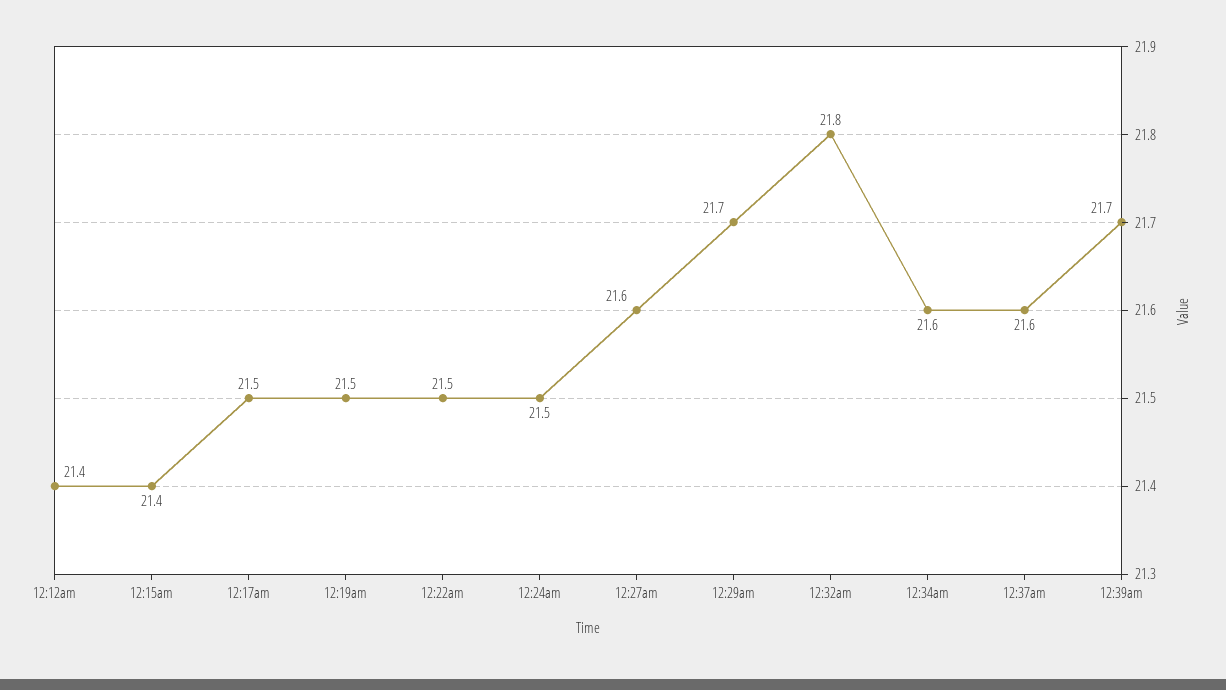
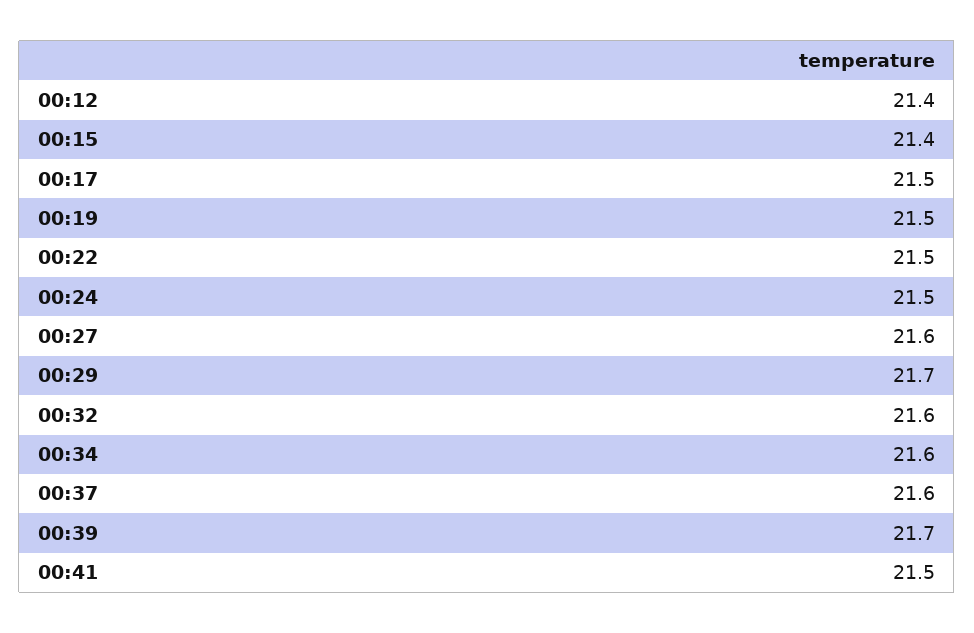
12:32am: 21.8 -> 21.6
00:41: none -> 21.5

